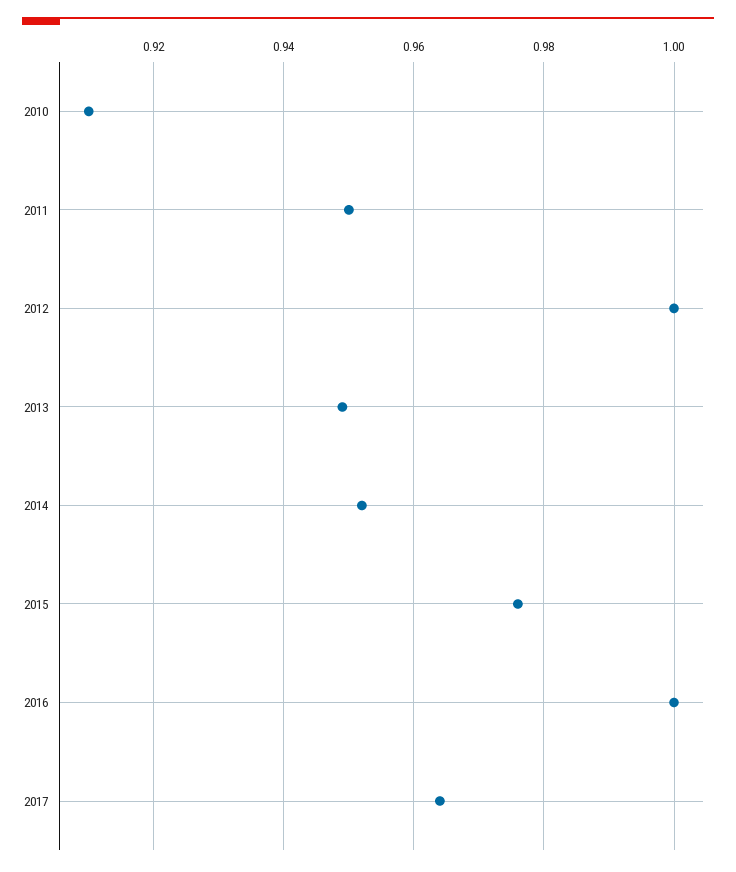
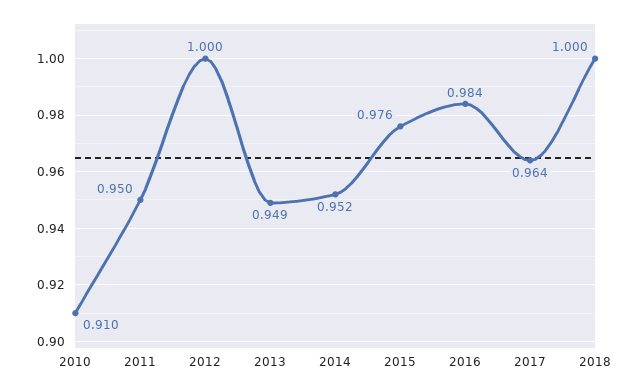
2016: 1 -> 0.984
2018: none -> 1

